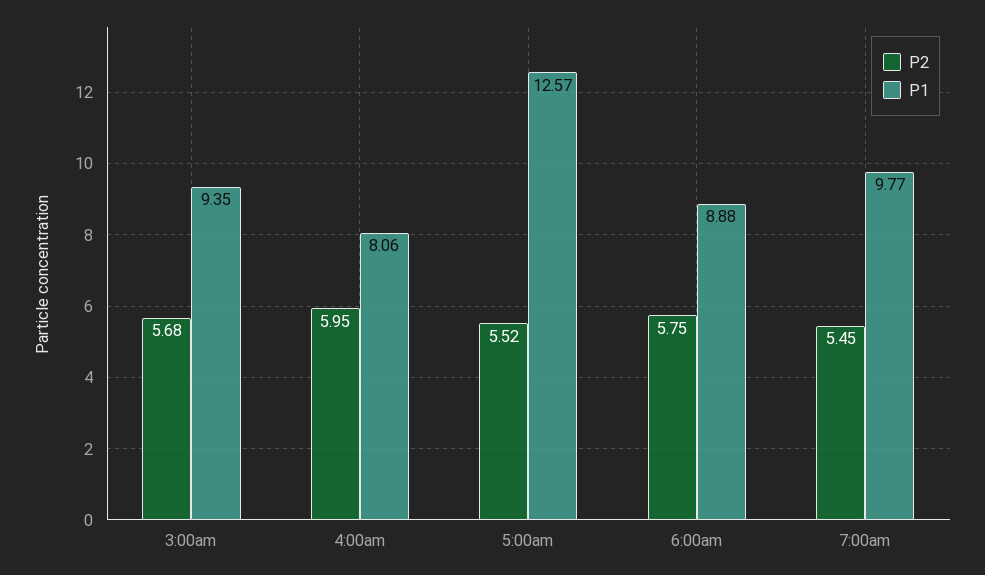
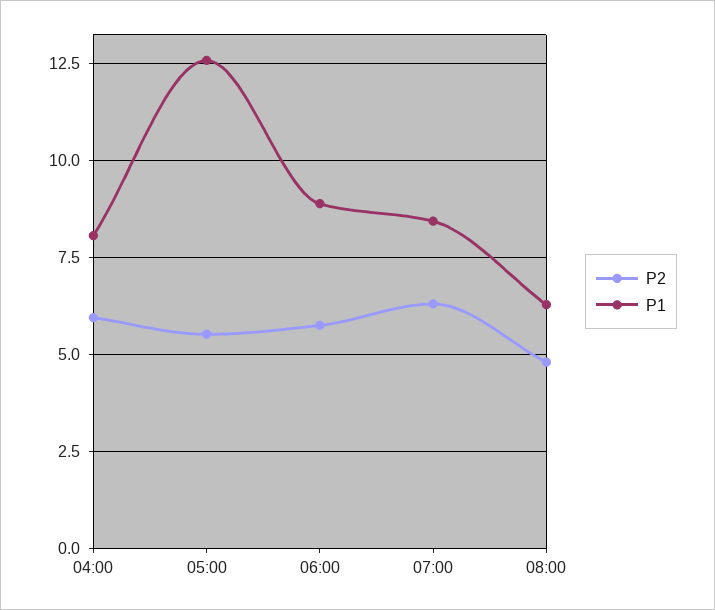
P2, 3:00am: 5.68 -> none
P1, 3:00am: 9.35 -> none
P2, 7:00am: 5.45 -> 6.25
P1, 7:00am: 9.77 -> 8.5
P2, 08:00: none -> 4.75
P1, 08:00: none -> 6.25

